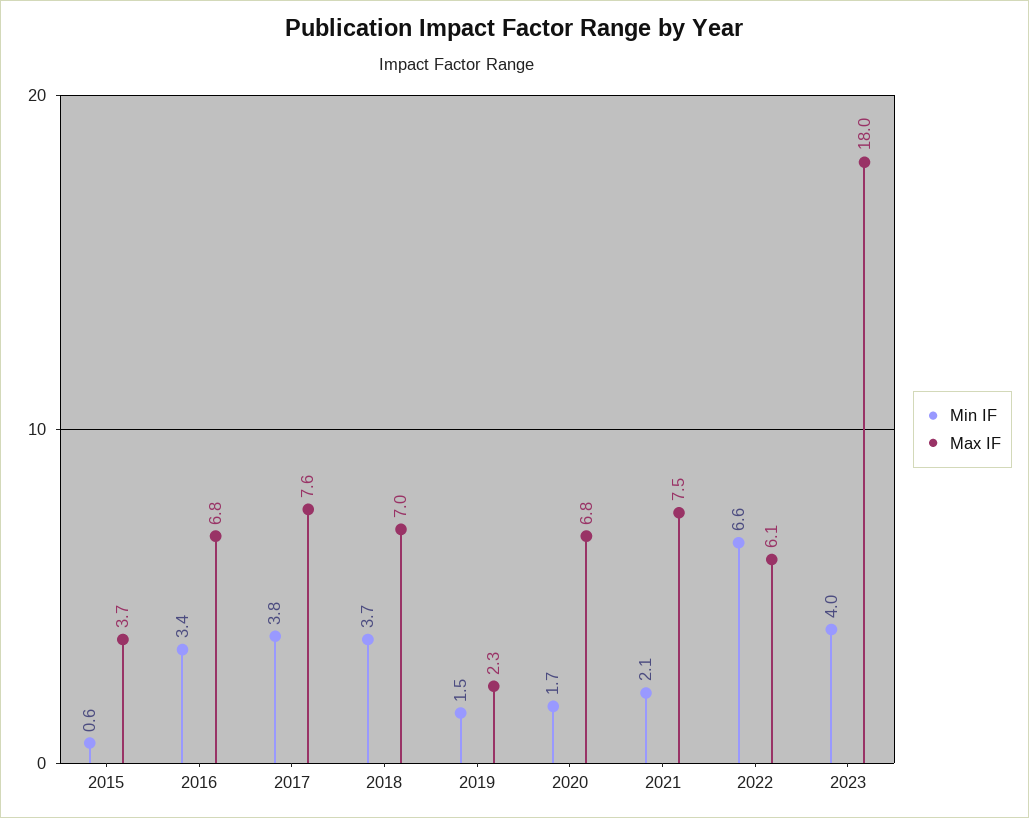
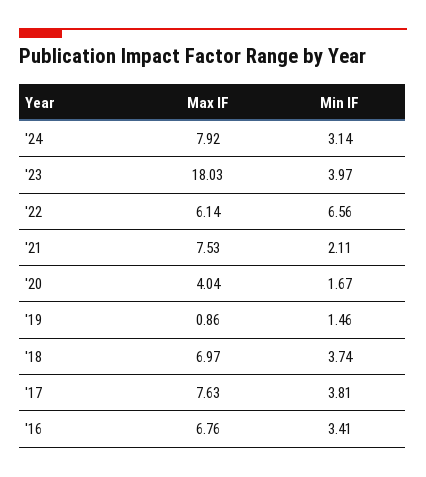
Min IF, 2015: 0.6 -> none
Max IF, 2015: 3.7 -> none
Max IF, 2019: 2.3 -> 0.86
Max IF, 2020: 6.8 -> 4.04
Max IF, '24: none -> 7.92
Min IF, '24: none -> 3.14

